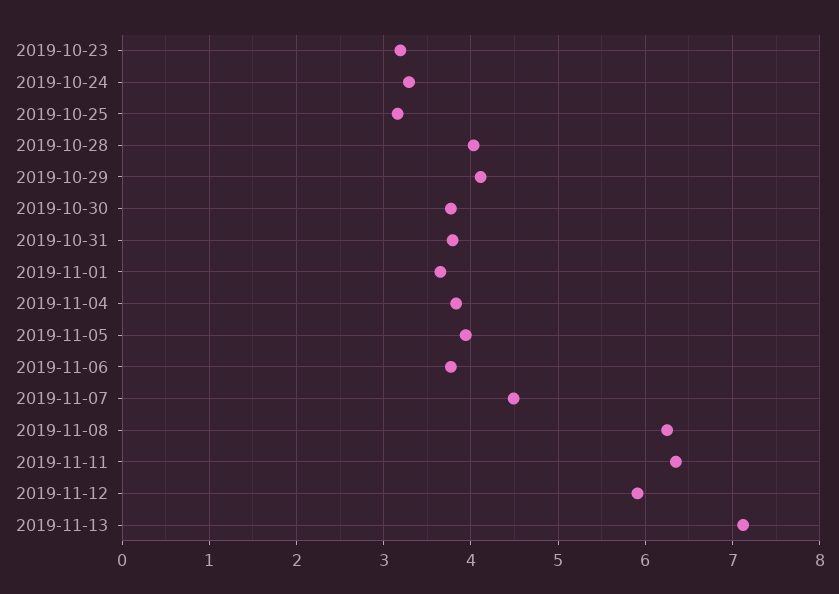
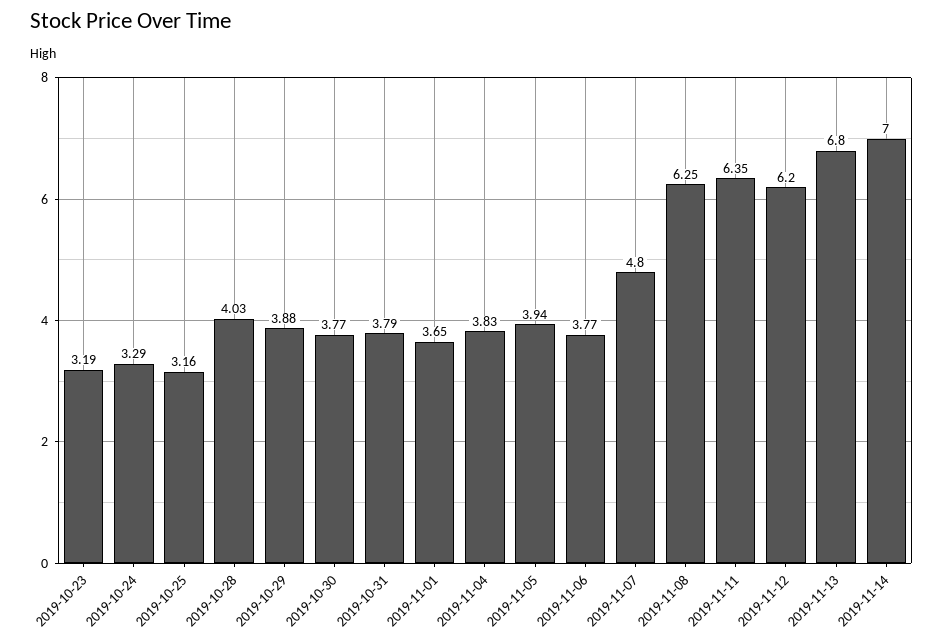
2019-10-29: 4.1 -> 3.88
2019-11-07: 4.5 -> 4.8
2019-11-12: 5.9 -> 6.2
2019-11-13: 7.1 -> 6.8
2019-11-14: none -> 7

